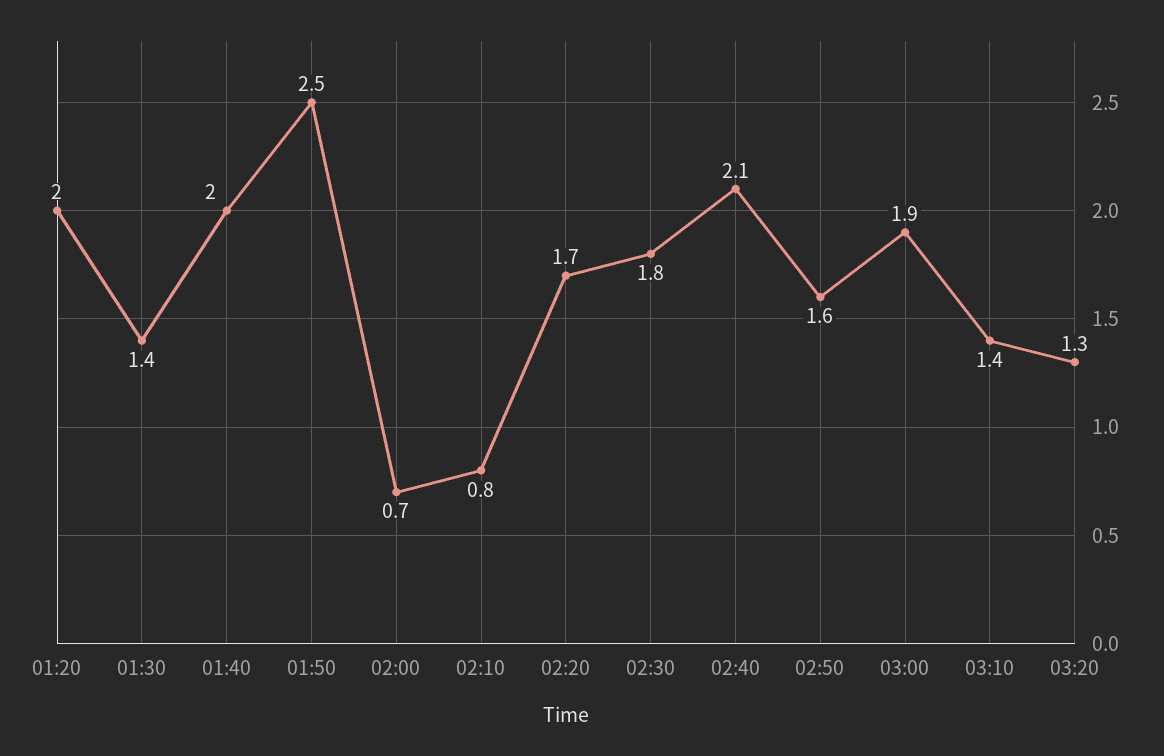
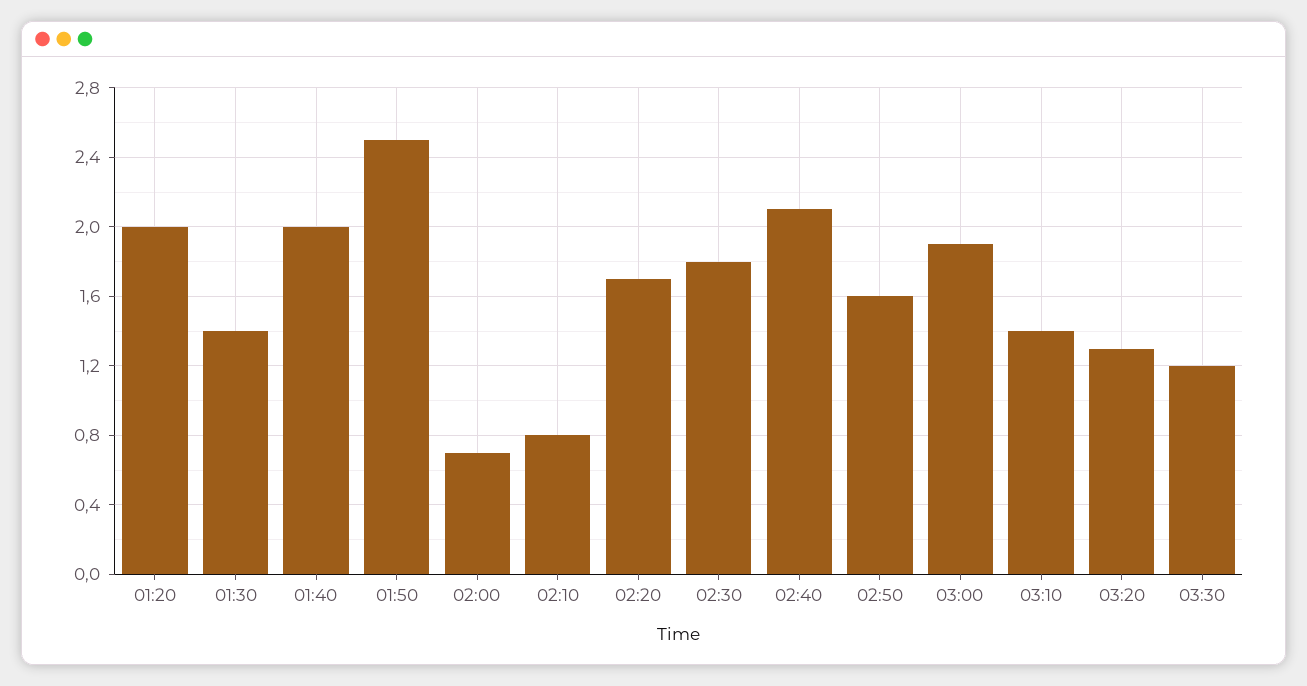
03:30: none -> 1.2

